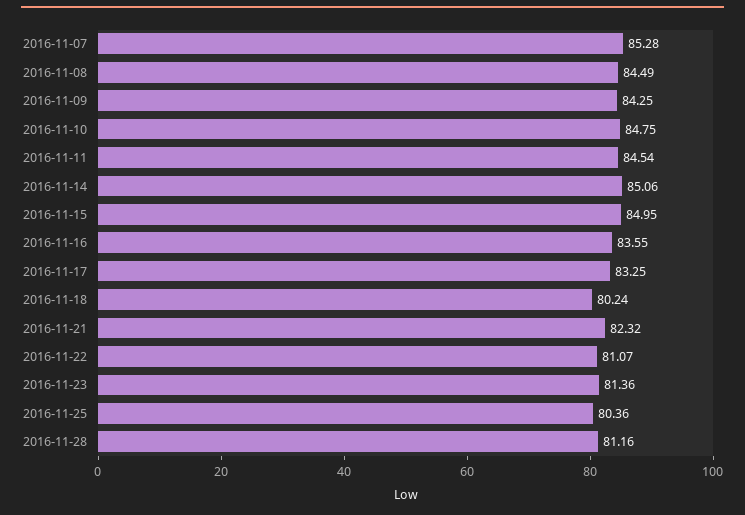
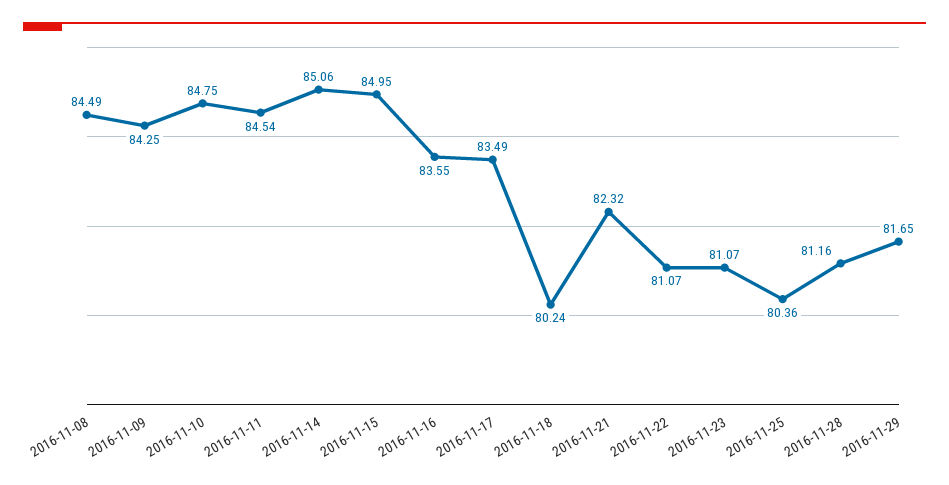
2016-11-07: 85.28 -> none
2016-11-17: 83.25 -> 83.49
2016-11-23: 81.36 -> 81.07
2016-11-29: none -> 81.65

